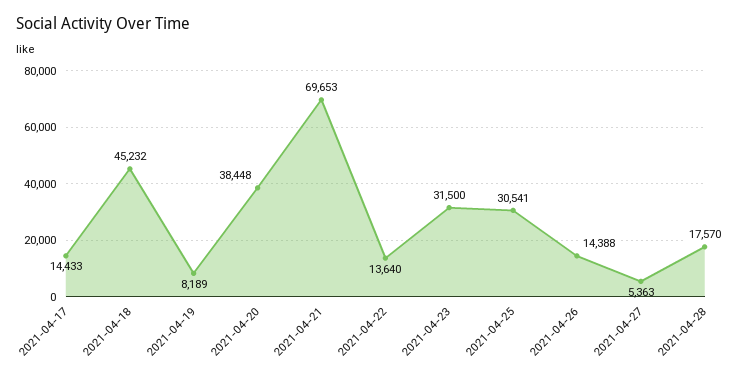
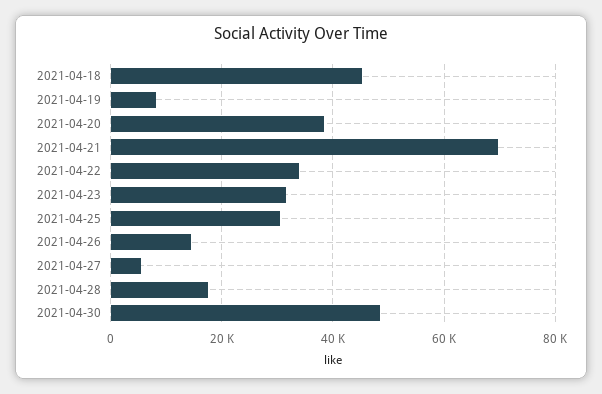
2021-04-17: 14433 -> none
2021-04-22: 13640 -> 34000
2021-04-30: none -> 48000

